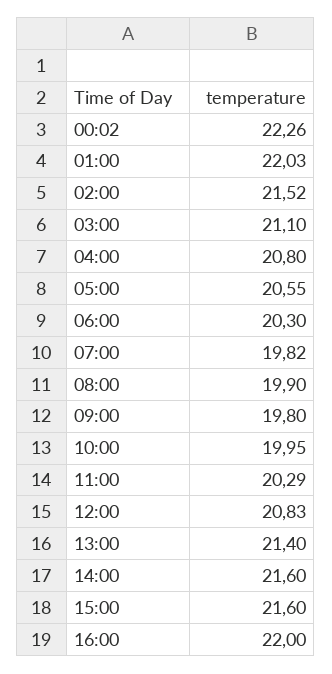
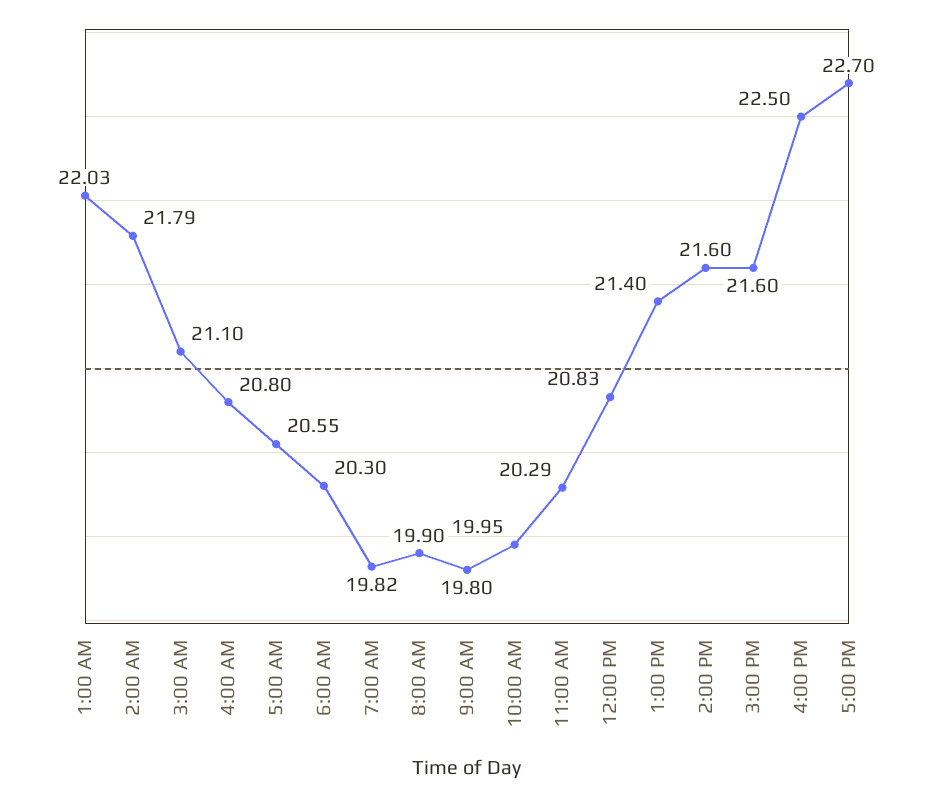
00:02: 22.26 -> none
02:00: 21.52 -> 21.79
16:00: 22 -> 22.5
5:00 PM: none -> 22.7

